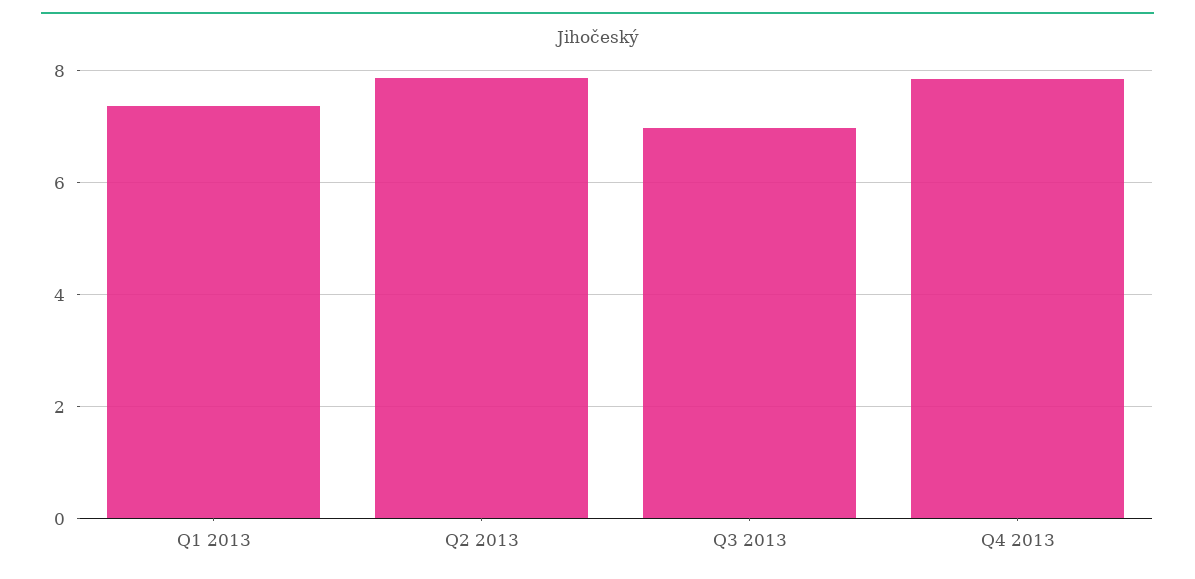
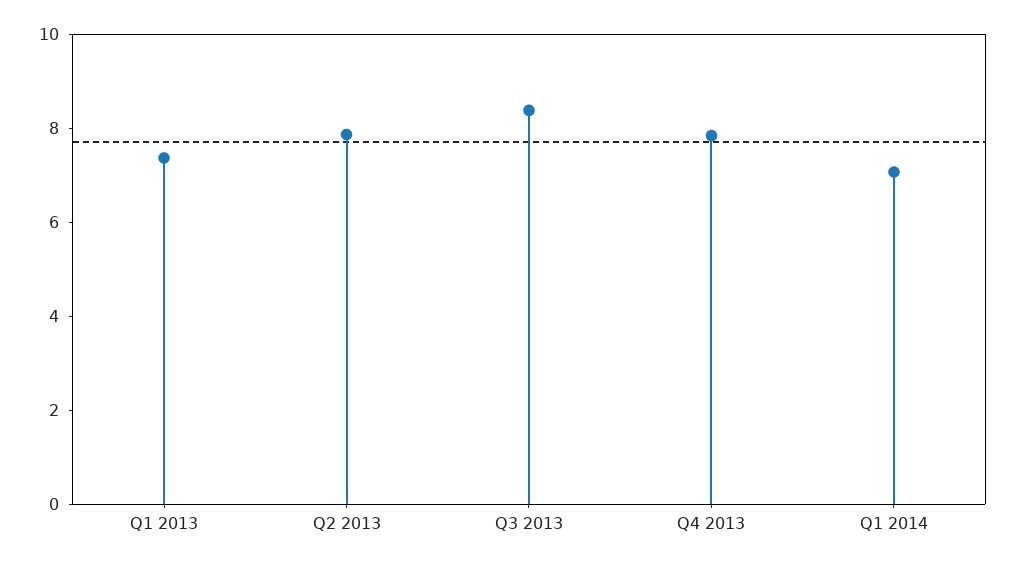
Q3 2013: 7 -> 8.5
Q1 2014: none -> 7

